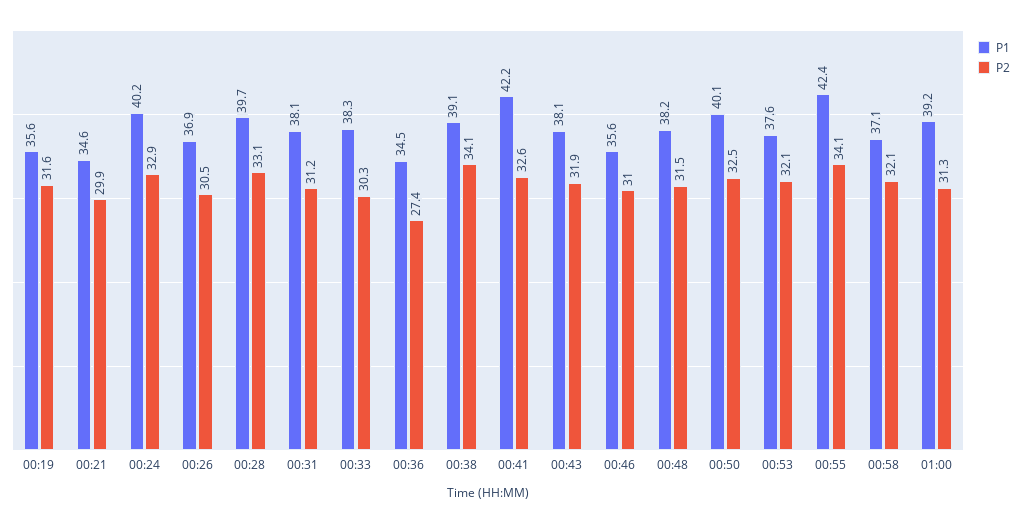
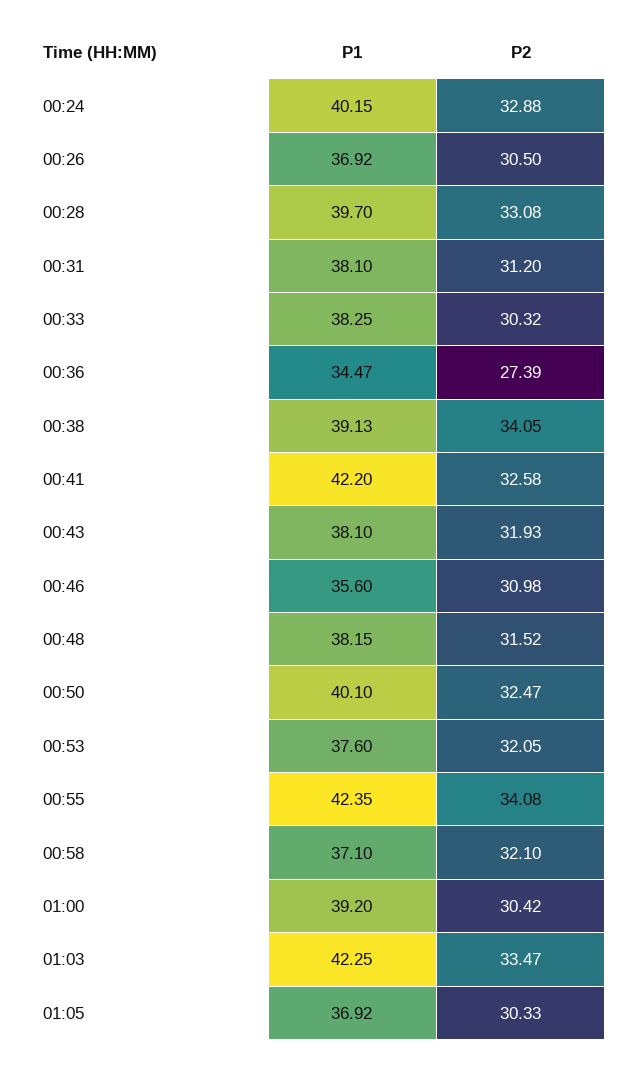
P1, 00:19: 35.6 -> none
P2, 00:19: 31.6 -> none
P1, 00:21: 34.6 -> none
P2, 00:21: 29.9 -> none
P2, 01:00: 31.3 -> 30.42
P1, 01:03: none -> 42.25
P2, 01:03: none -> 33.47
P1, 01:05: none -> 36.92
P2, 01:05: none -> 30.33

